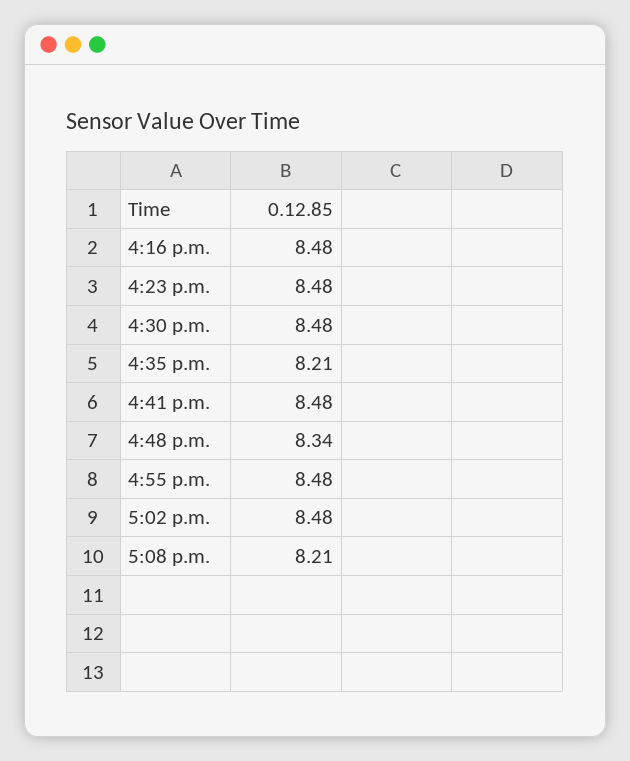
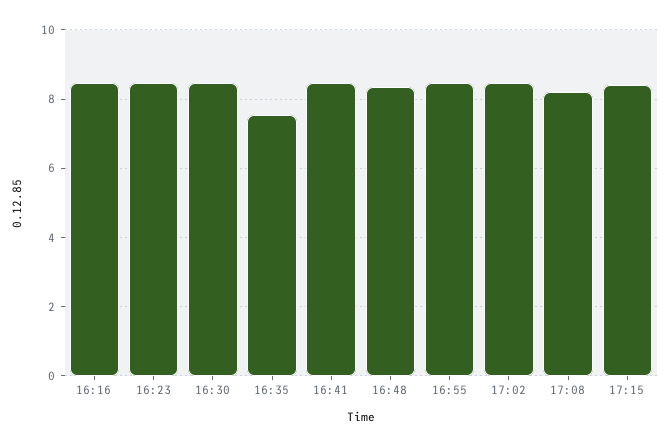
4:35 p.m.: 8.21 -> 7.6
17:15: none -> 8.4

